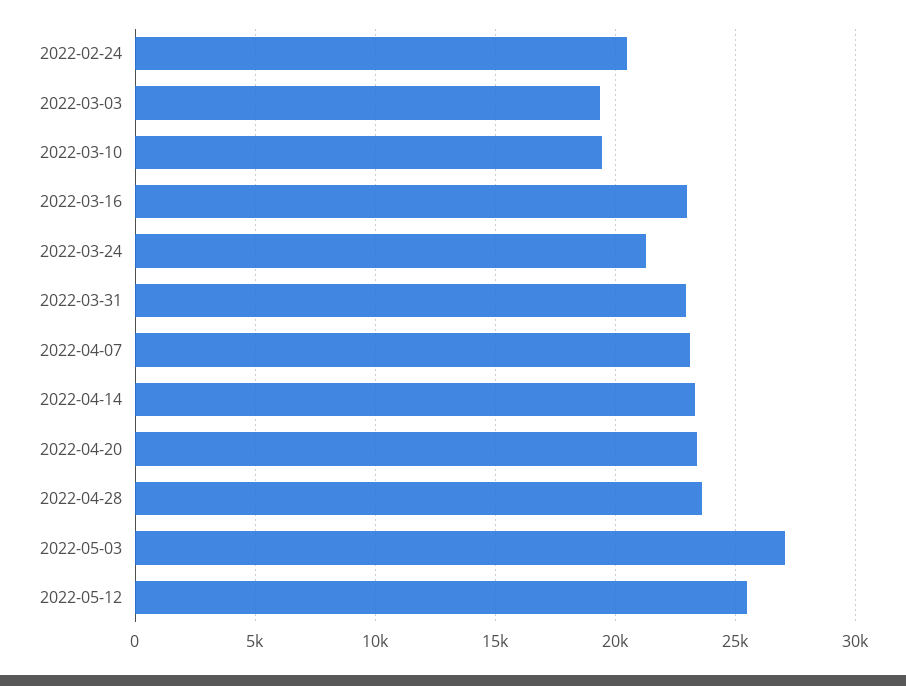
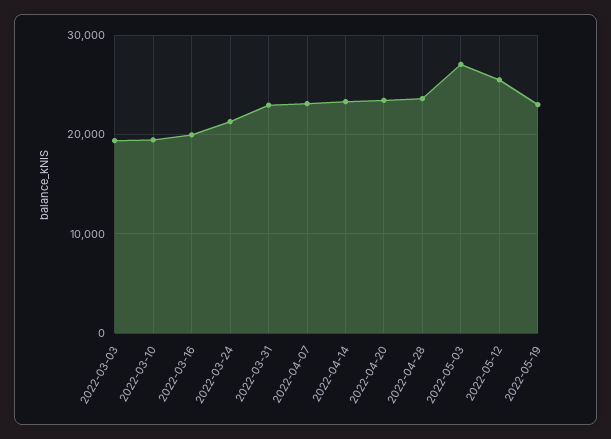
2022-02-24: 20500 -> none
2022-03-16: 23000 -> 20000
2022-05-19: none -> 23000

